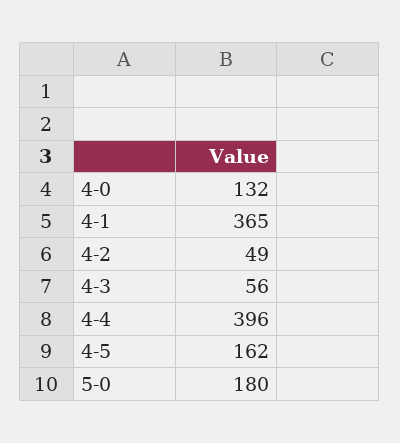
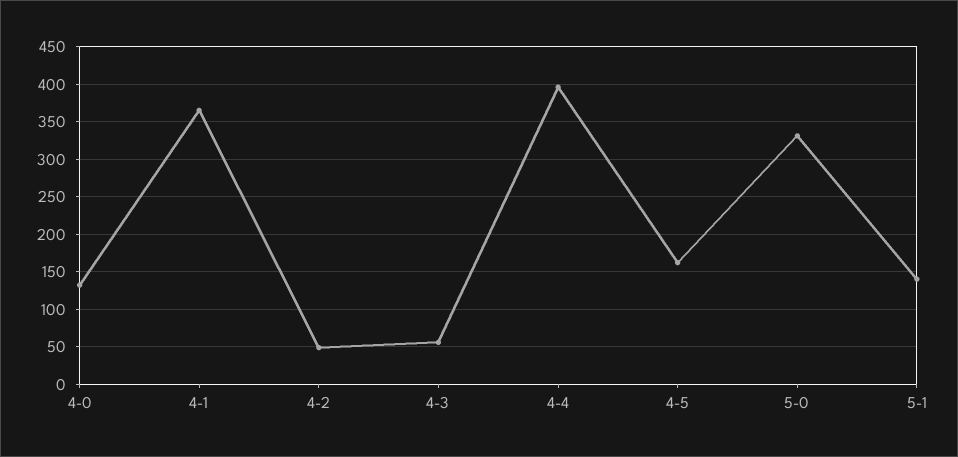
5-0: 180 -> 330
5-1: none -> 140

